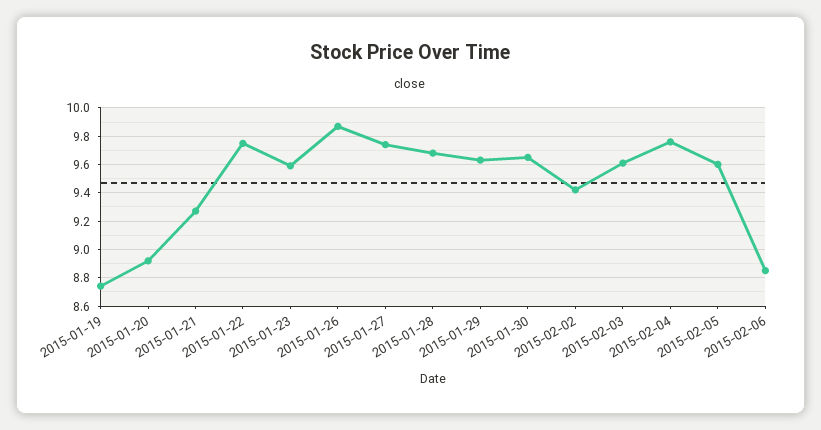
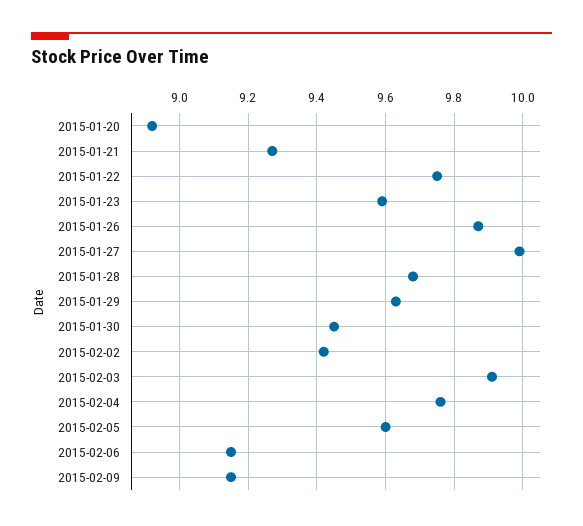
2015-01-19: 8.75 -> none
2015-01-27: 9.75 -> 10
2015-01-30: 9.65 -> 9.45
2015-02-03: 9.6 -> 9.9
2015-02-06: 8.85 -> 9.15
2015-02-09: none -> 9.15

